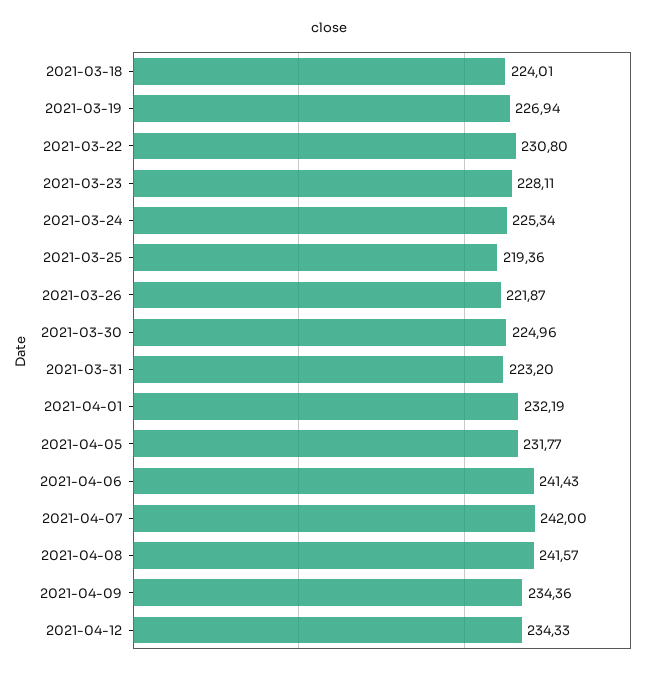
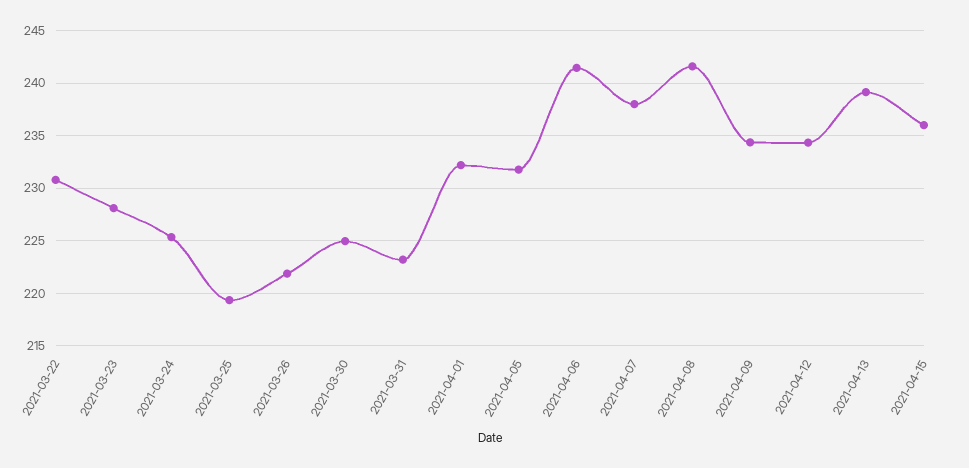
2021-03-18: 224.01 -> none
2021-03-19: 226.94 -> none
2021-04-07: 242 -> 238
2021-04-13: none -> 239
2021-04-15: none -> 236

